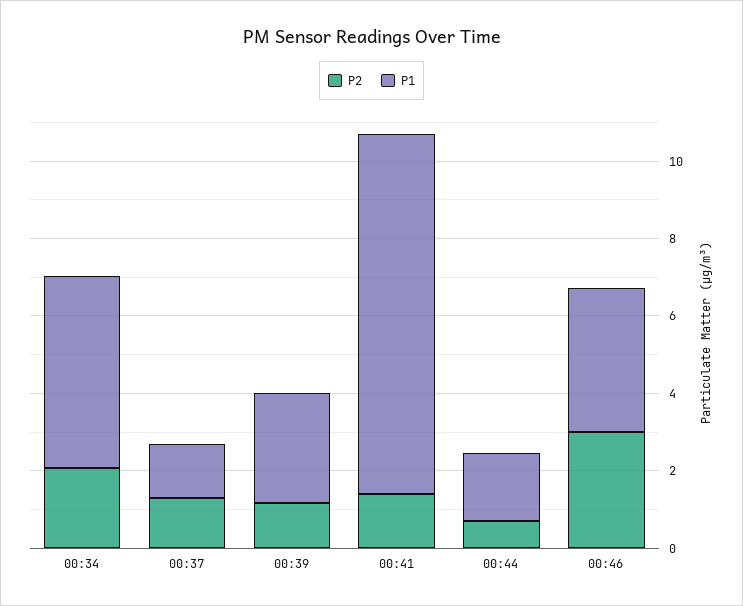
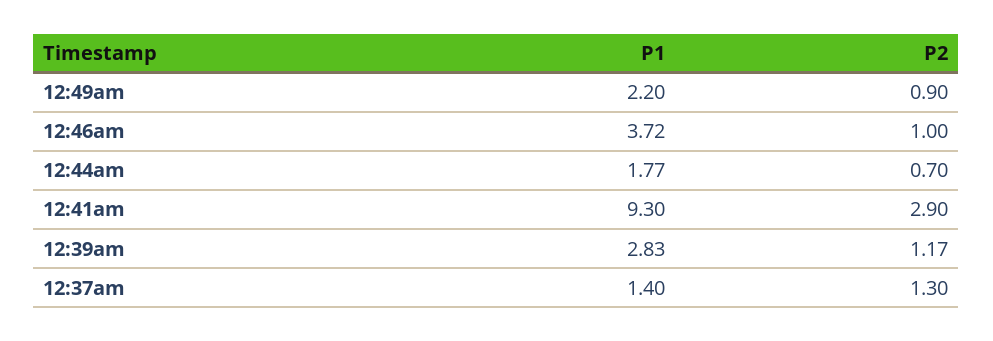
P2, 00:34: 2 -> none
P1, 00:34: 5 -> none
P2, 00:41: 1.5 -> 2.9
P2, 00:46: 3 -> 1
P1, 12:49am: none -> 2.2
P2, 12:49am: none -> 0.9

